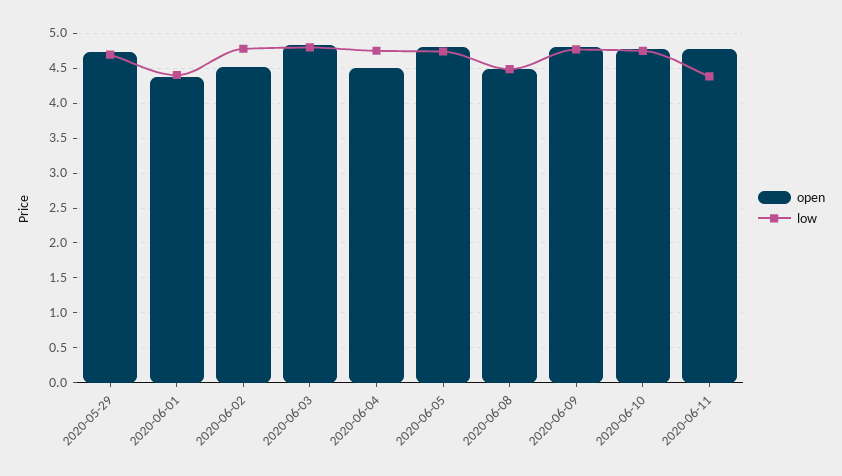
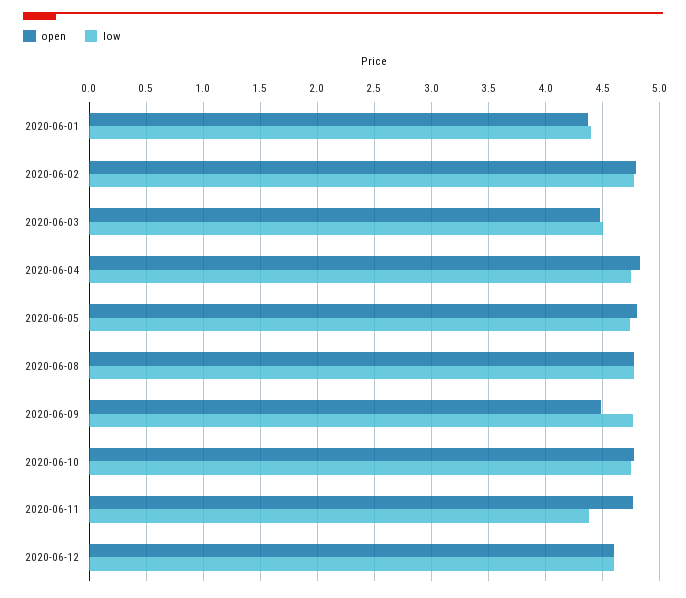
open, 2020-05-29: 4.7 -> none
low, 2020-05-29: 4.7 -> none
open, 2020-06-02: 4.5 -> 4.8
open, 2020-06-03: 4.8 -> 4.5
low, 2020-06-03: 4.8 -> 4.5
open, 2020-06-04: 4.5 -> 4.8
open, 2020-06-08: 4.5 -> 4.8
low, 2020-06-08: 4.5 -> 4.8
open, 2020-06-09: 4.8 -> 4.5
open, 2020-06-12: none -> 4.6
low, 2020-06-12: none -> 4.6

